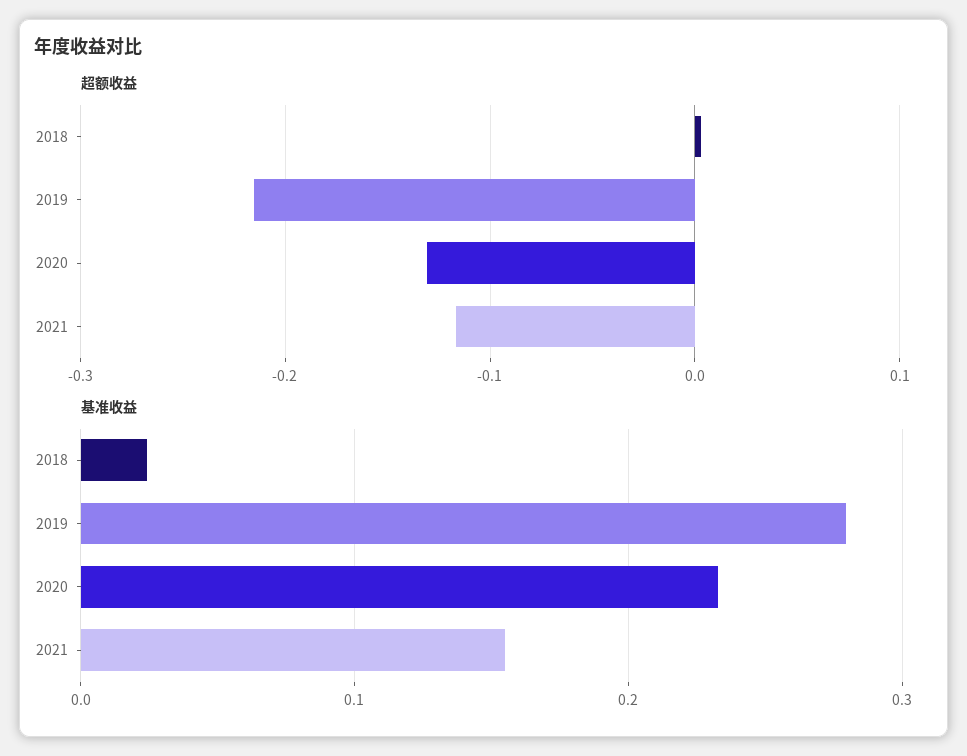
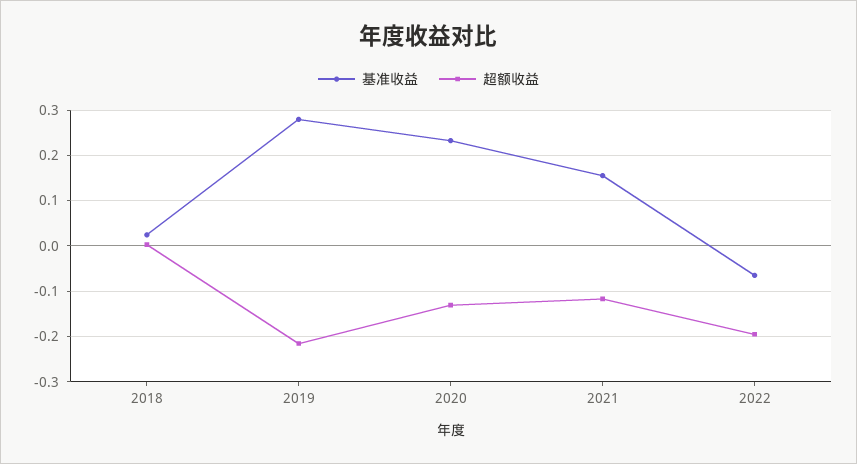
基准收益, 2022: none -> -0.06
超额收益, 2022: none -> -0.2

